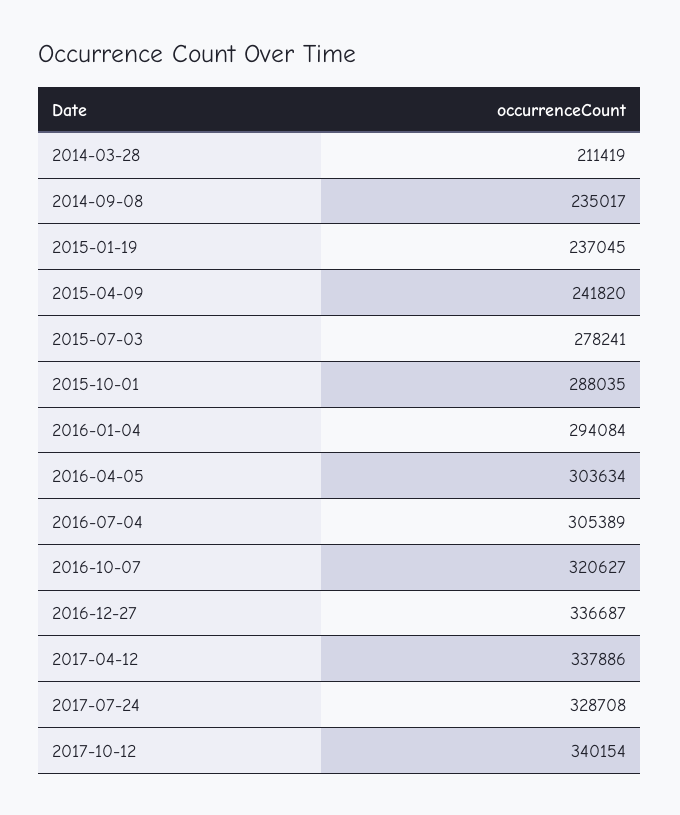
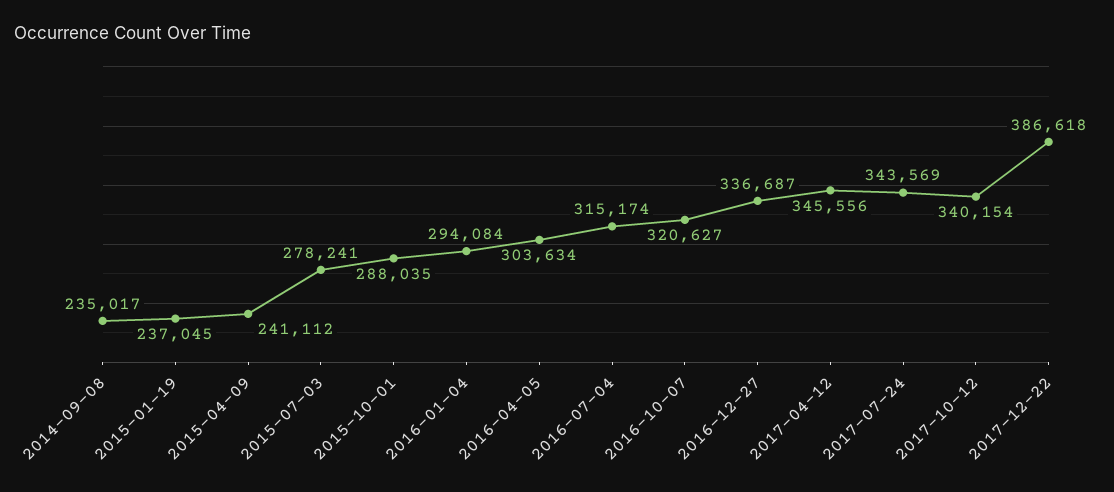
2014-03-28: 211419 -> none
2015-04-09: 241820 -> 241112
2016-07-04: 305389 -> 315174
2017-04-12: 337886 -> 345556
2017-07-24: 328708 -> 343569
2017-12-22: none -> 386618

